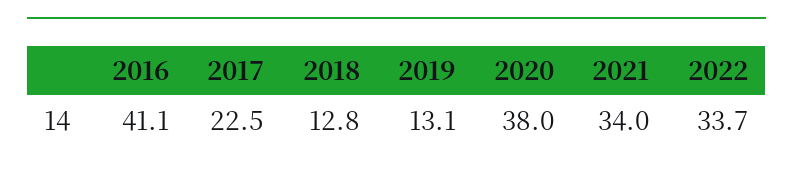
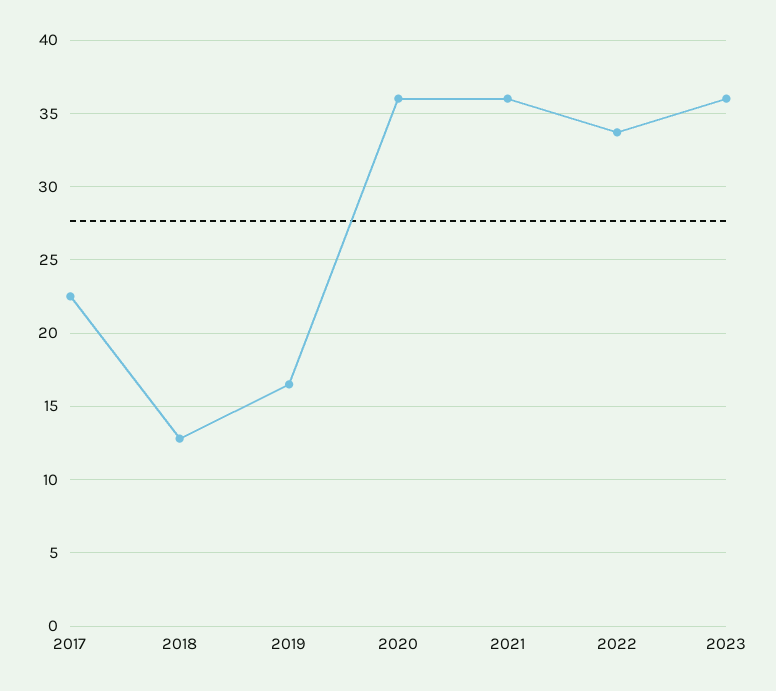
2016: 41.1 -> none
2019: 13.1 -> 16.5
2020: 38 -> 36
2021: 34 -> 36
2023: none -> 36

